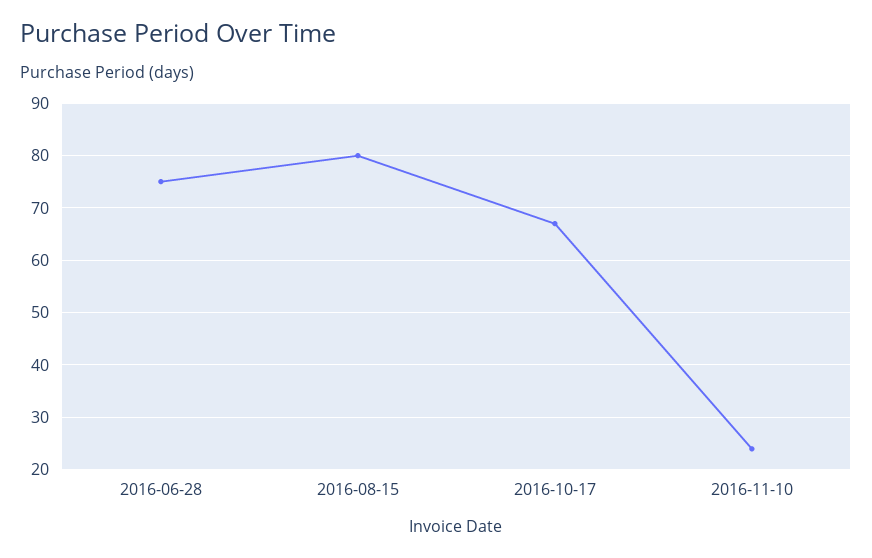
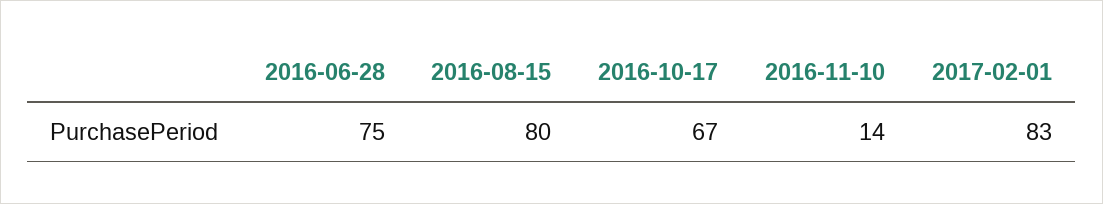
2016-11-10: 25 -> 14
2017-02-01: none -> 83

